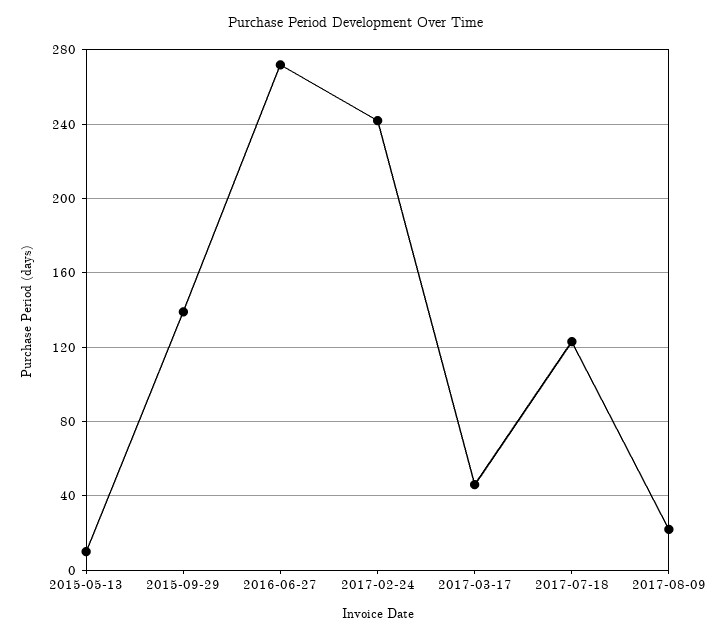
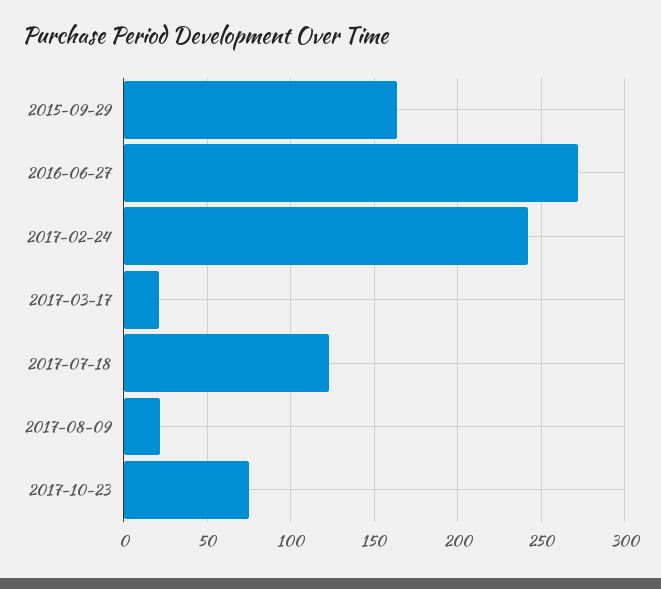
2015-05-13: 10 -> none
2015-09-29: 140 -> 165
2017-03-17: 45 -> 20
2017-10-23: none -> 75

